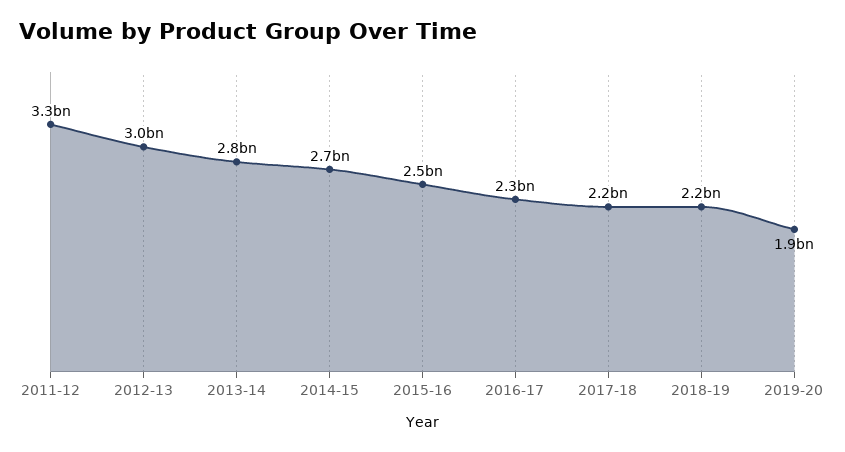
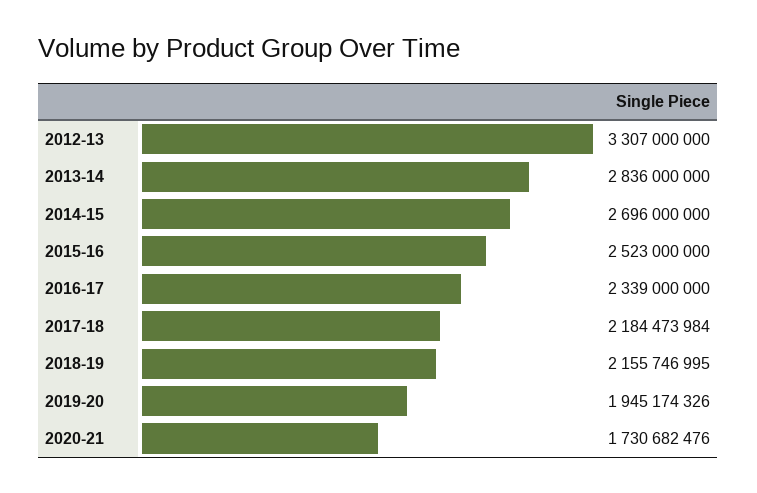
2011-12: 3300000000 -> none
2012-13: 3000000000 -> 3307000000
2020-21: none -> 1730682476

